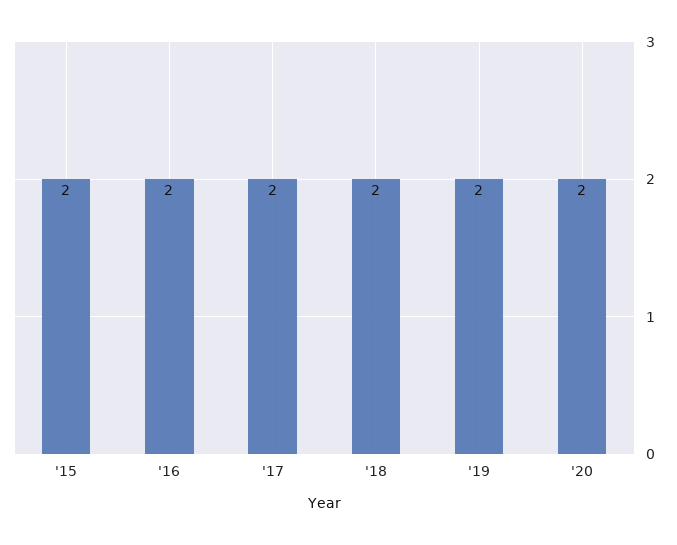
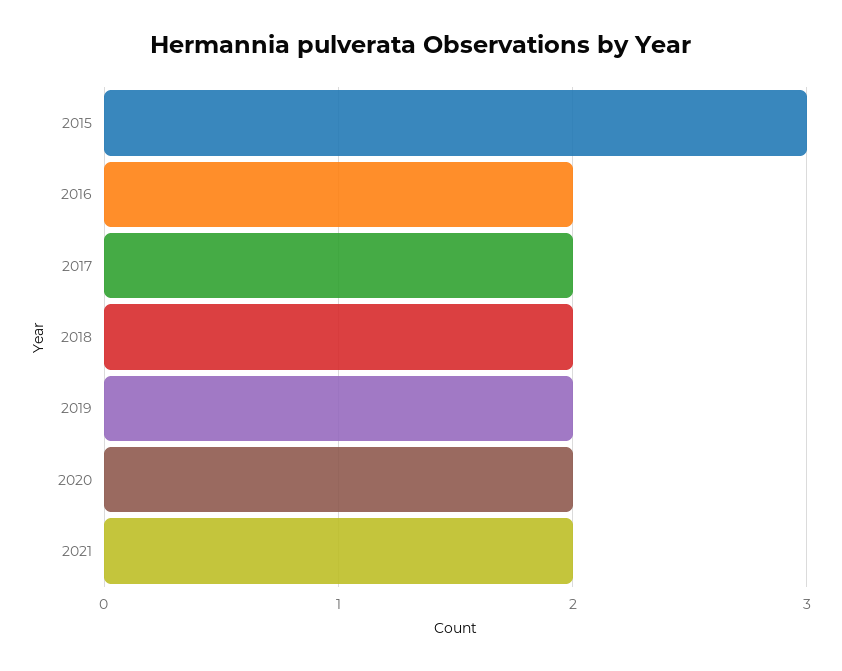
'15: 2 -> 3
2021: none -> 2

